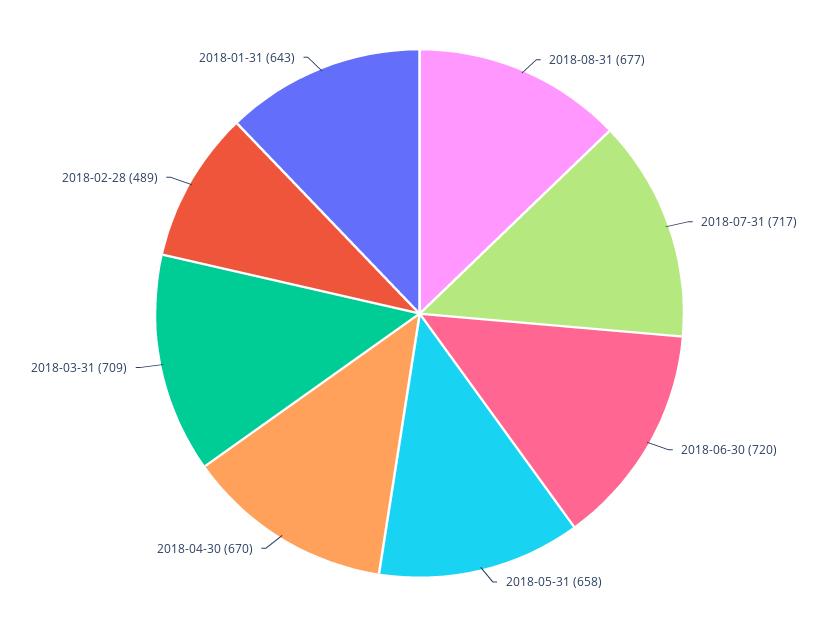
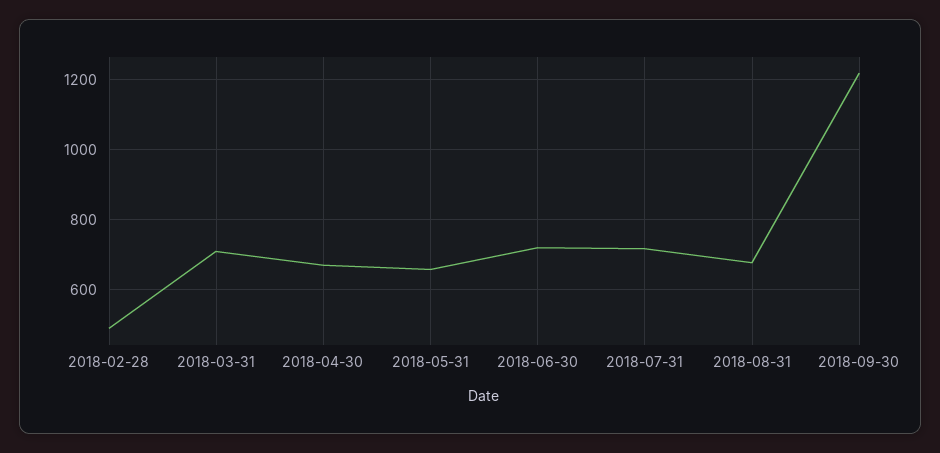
2018-01-31: 643 -> none
2018-09-30: none -> 1220

